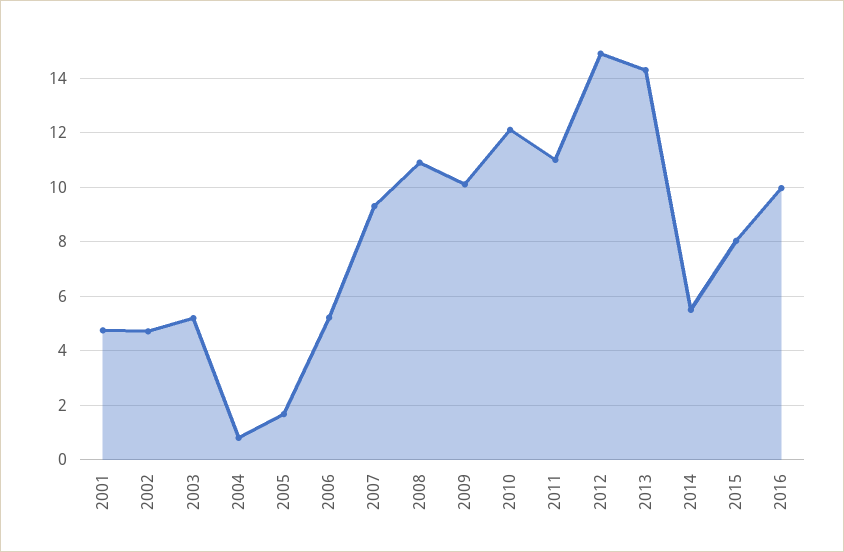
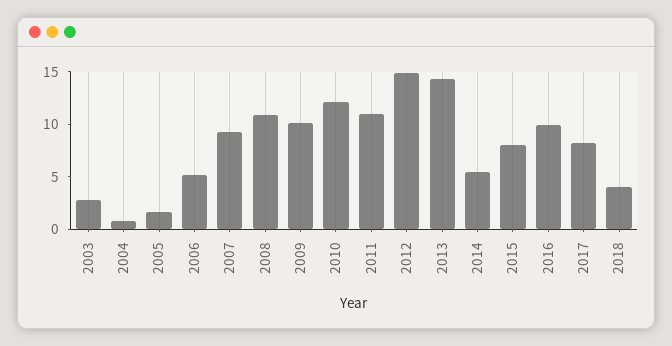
2001: 4.75 -> none
2002: 4.75 -> none
2003: 5.25 -> 3
2017: none -> 8
2018: none -> 4

